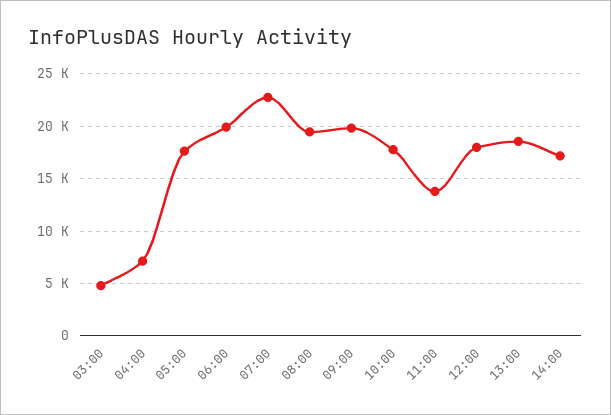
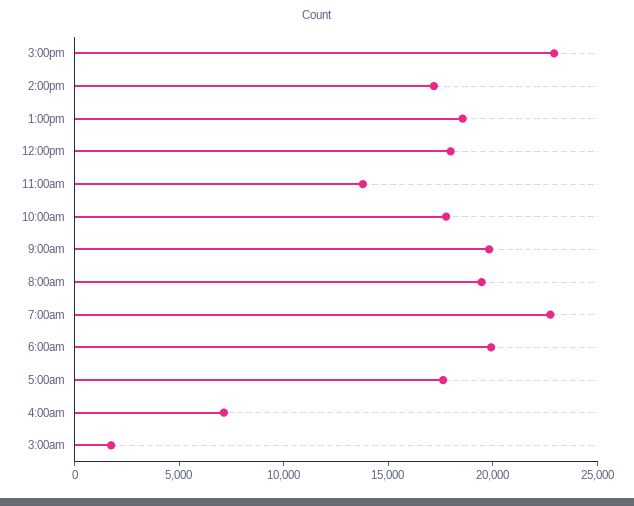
03:00: 5000 -> 2000
3:00pm: none -> 23000

